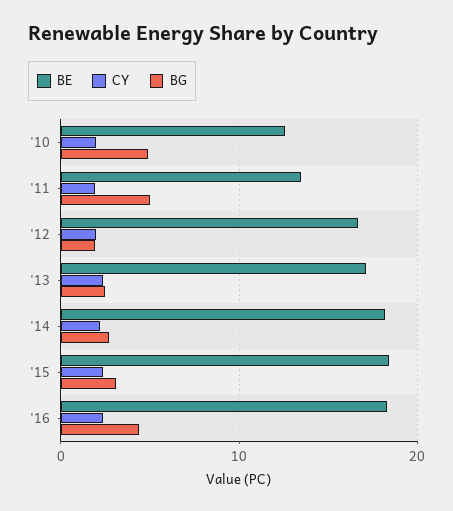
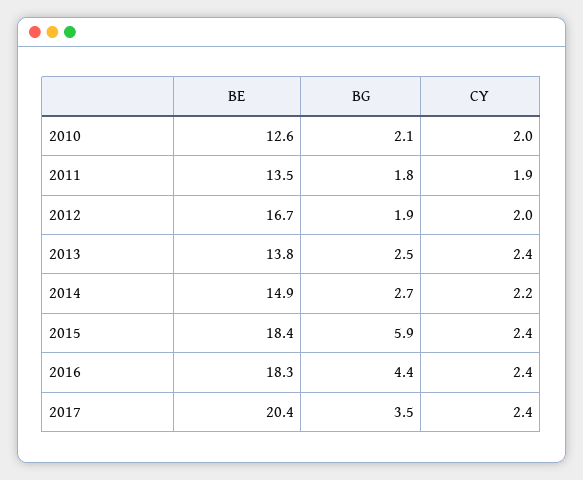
BG, '10: 5 -> 2.1
BG, '11: 5 -> 1.8
BE, '13: 17 -> 13.8
BE, '14: 18 -> 14.9
BG, '15: 3 -> 5.9
BE, 2017: none -> 20.4
BG, 2017: none -> 3.5
CY, 2017: none -> 2.4

